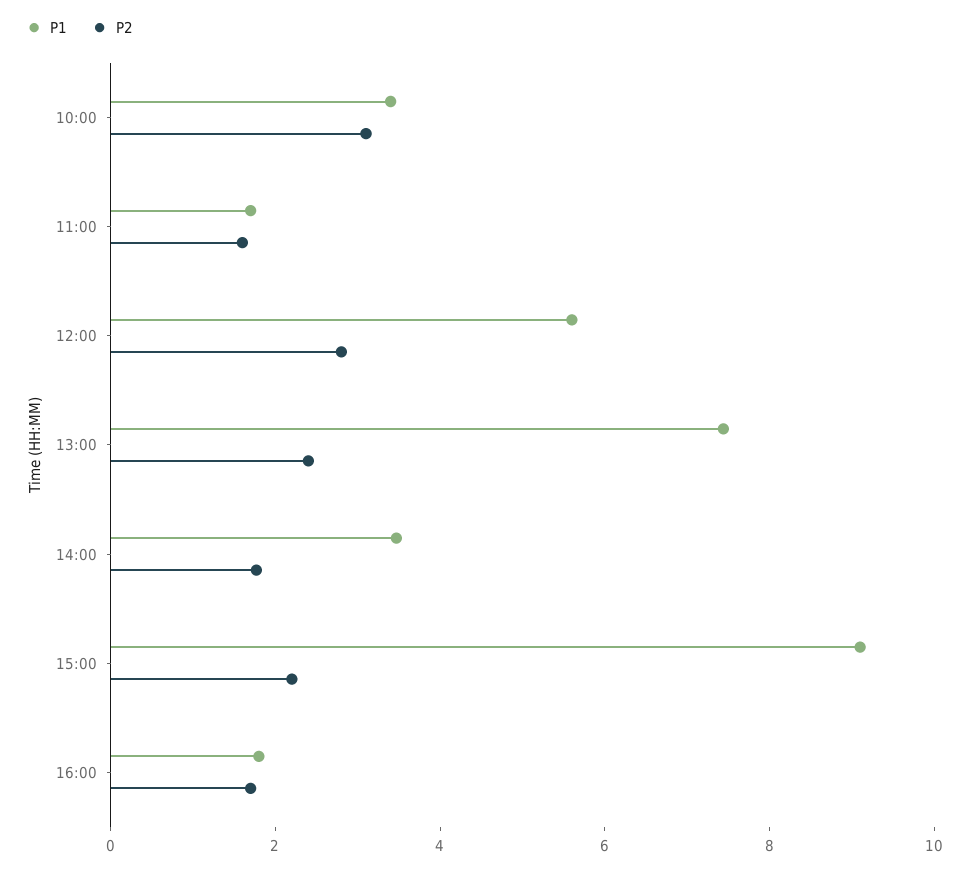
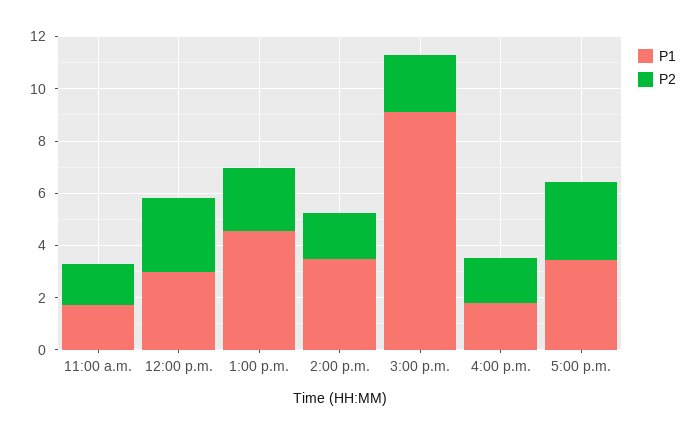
P1, 10:00: 3.5 -> none
P2, 10:00: 3 -> none
P1, 12:00: 5.5 -> 3
P1, 13:00: 7.5 -> 4.5
P1, 5:00 p.m.: none -> 3.5
P2, 5:00 p.m.: none -> 3

